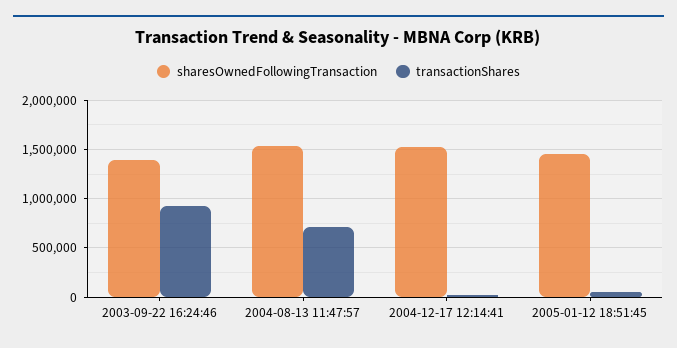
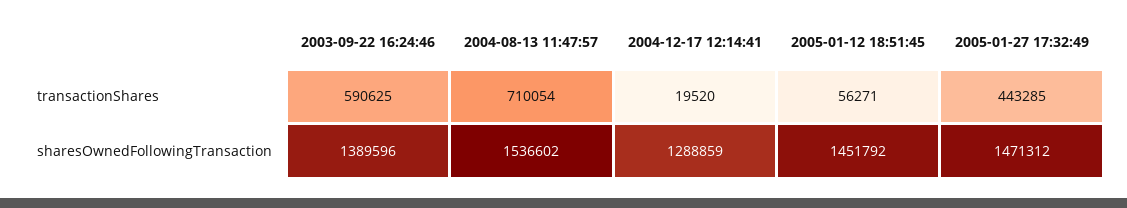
transactionShares, 2003-09-22 16:24:46: 900000 -> 590625
sharesOwnedFollowingTransaction, 2004-12-17 12:14:41: 1500000 -> 1288859
transactionShares, 2005-01-27 17:32:49: none -> 443285
sharesOwnedFollowingTransaction, 2005-01-27 17:32:49: none -> 1471312

